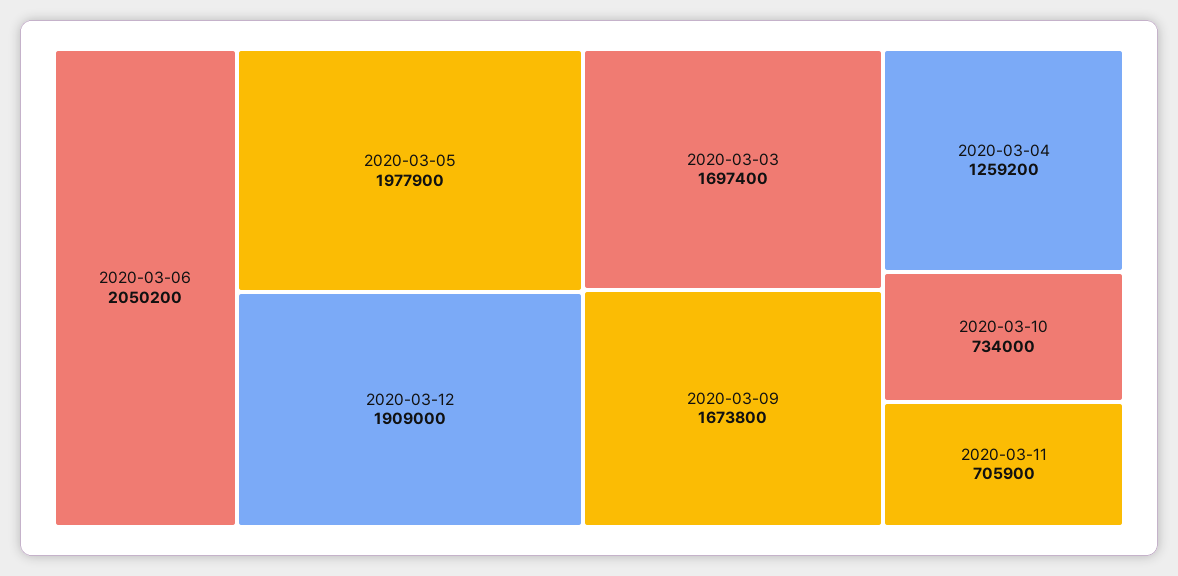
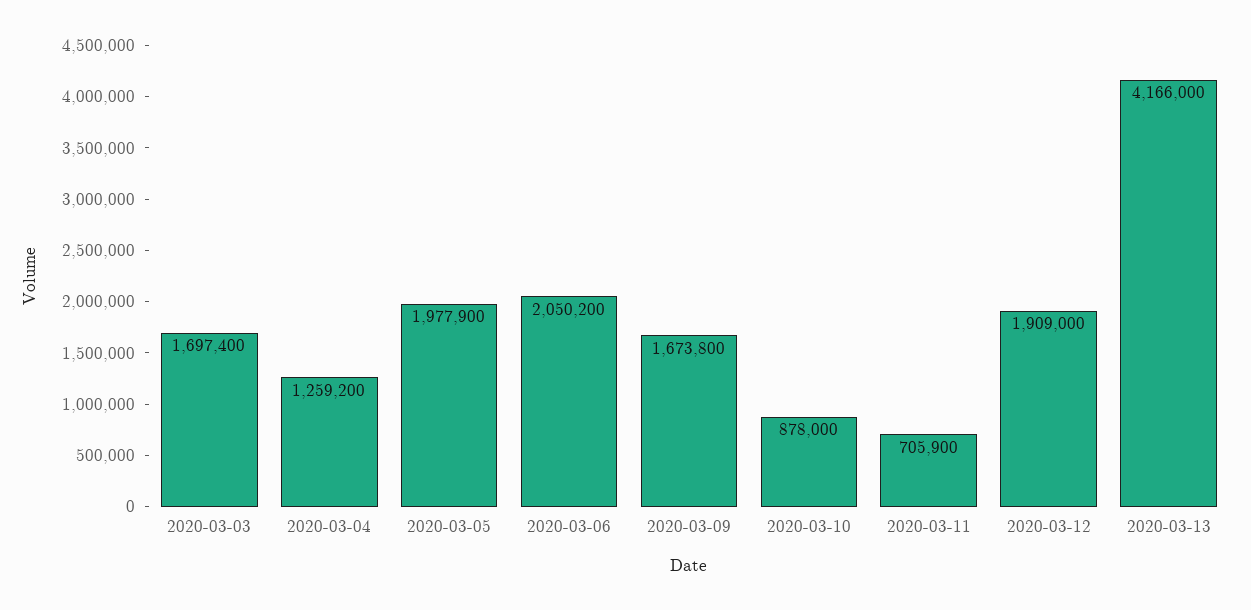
2020-03-10: 734000 -> 878000
2020-03-13: none -> 4166000

